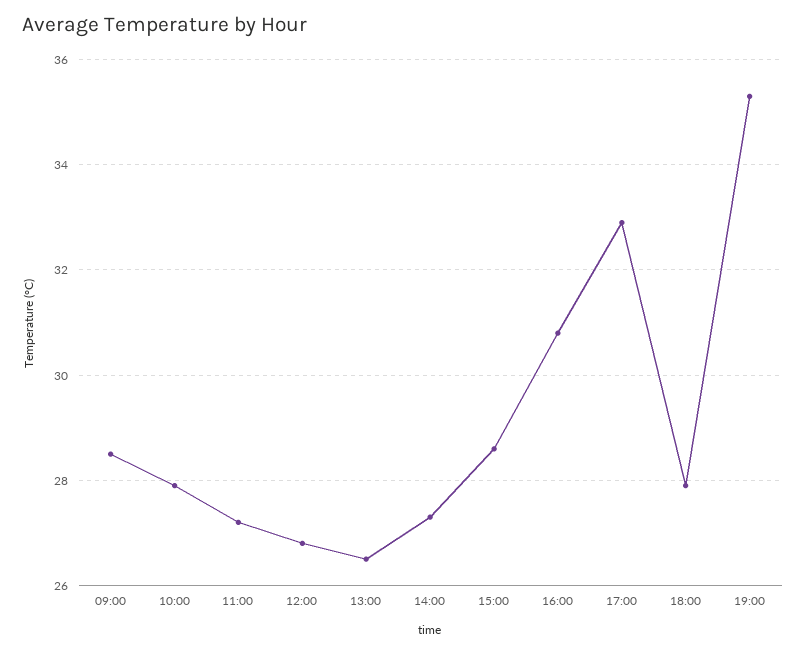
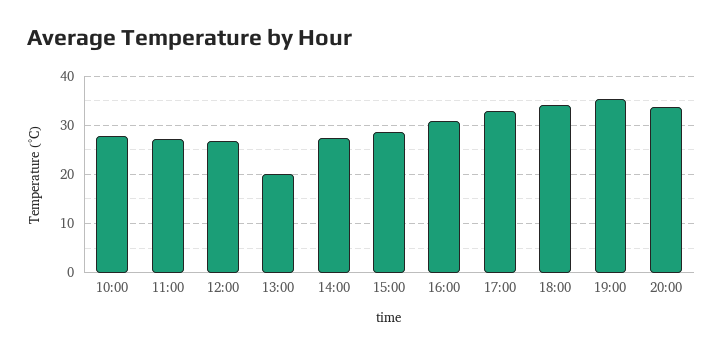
09:00: 28.5 -> none
13:00: 26.5 -> 20
18:00: 28 -> 34
20:00: none -> 34

